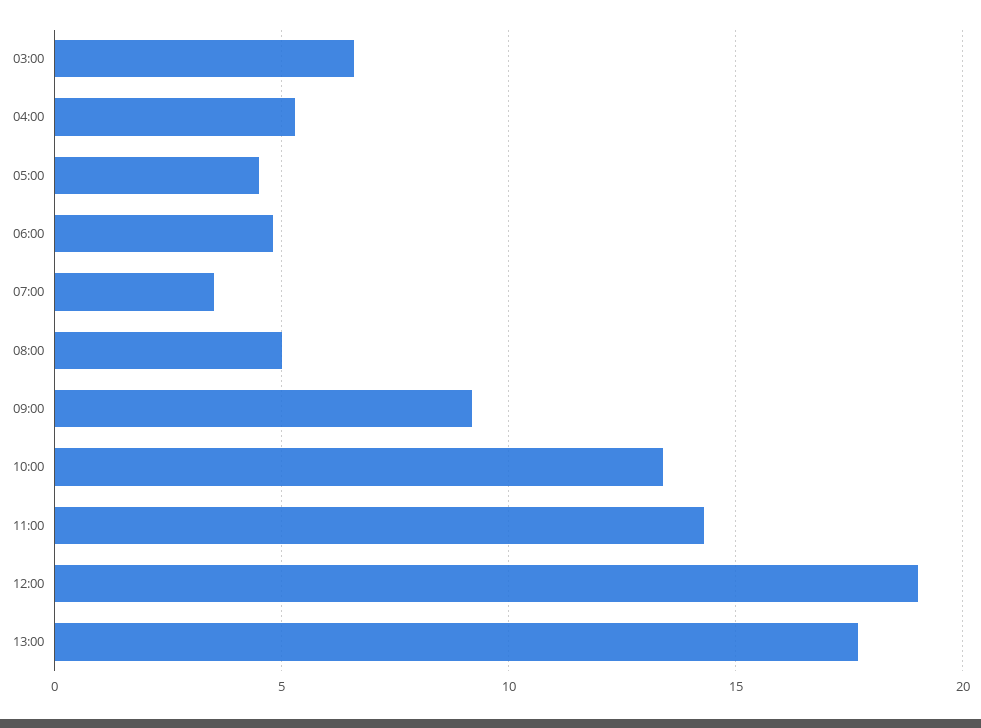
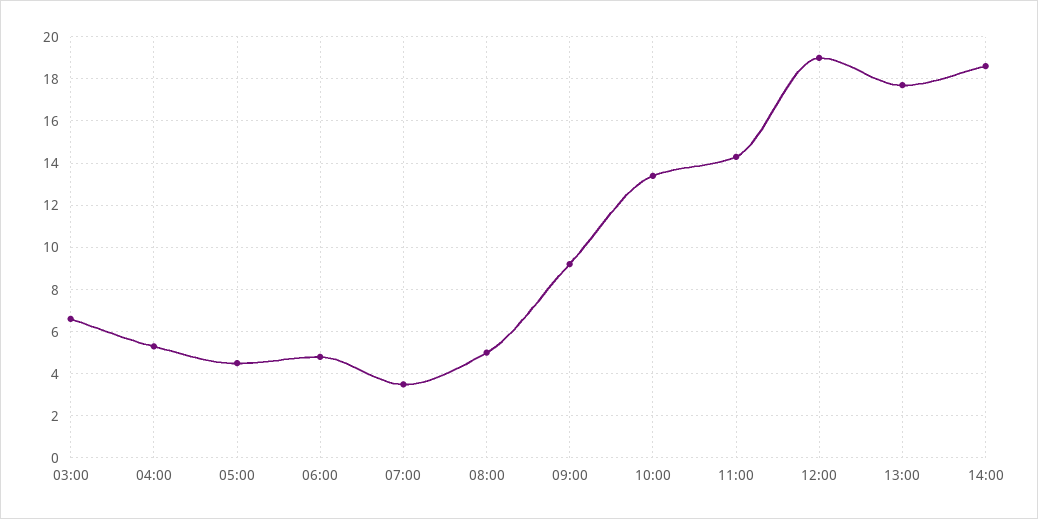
14:00: none -> 18.5

